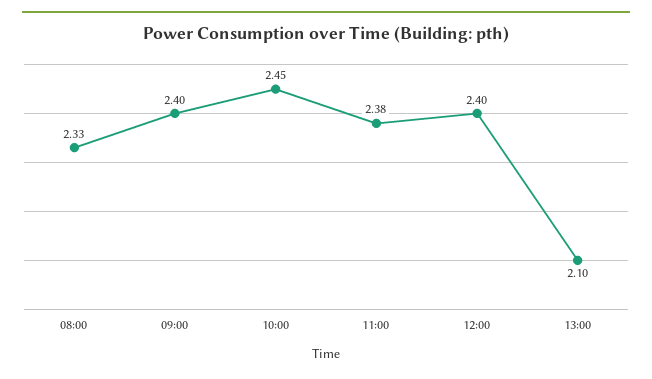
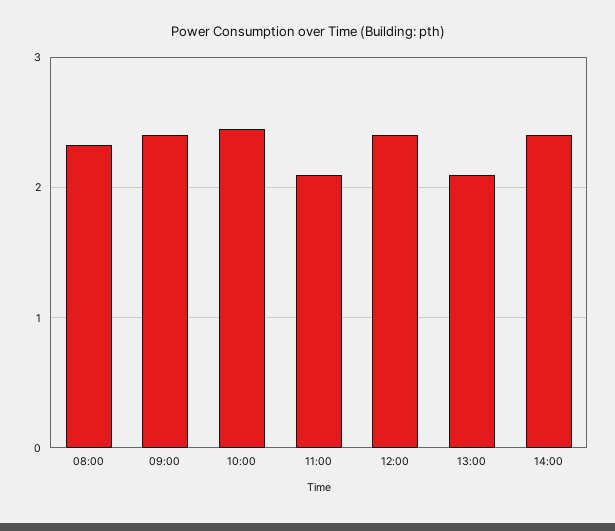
11:00: 2.38 -> 2.1
14:00: none -> 2.4

